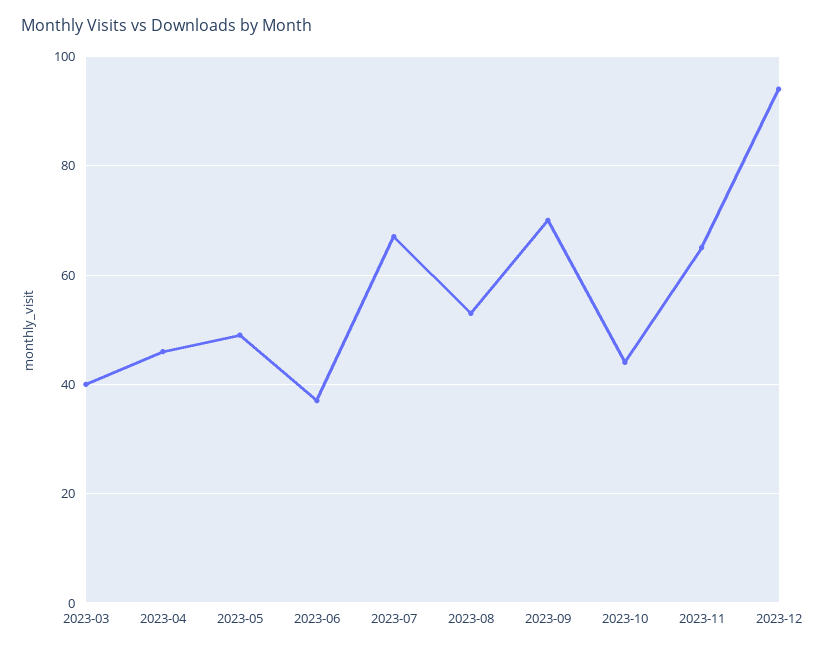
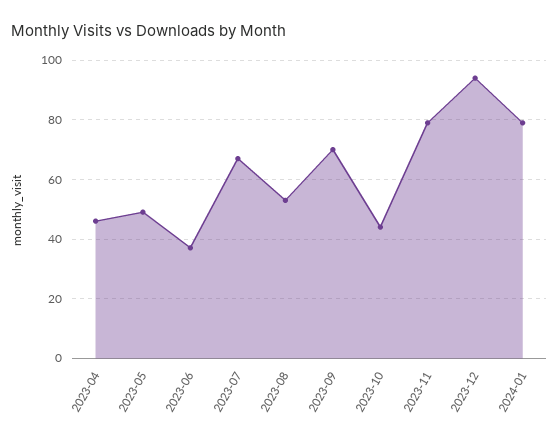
2023-03: 40 -> none
2023-11: 65 -> 80
2024-01: none -> 80

